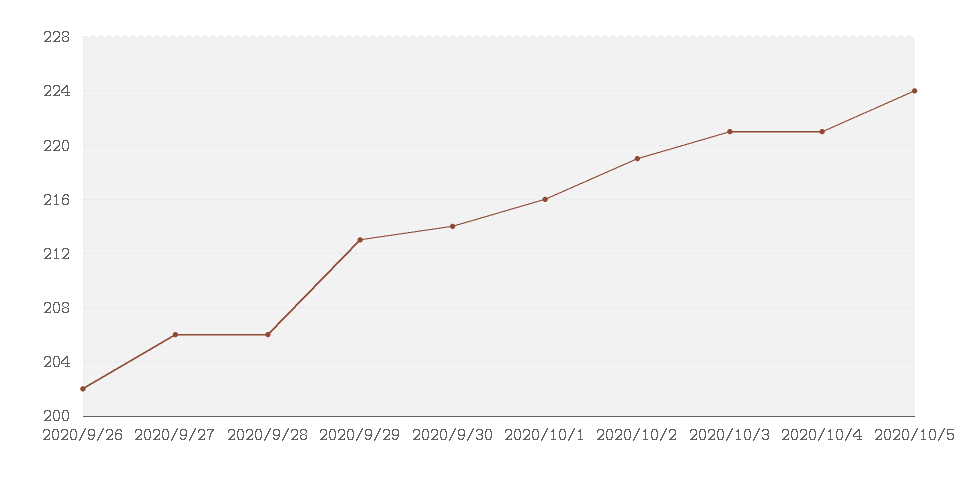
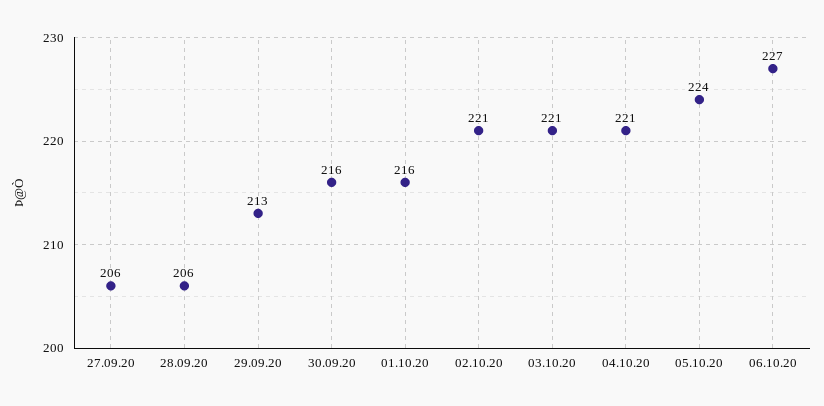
2020/9/26: 202 -> none
2020/9/30: 214 -> 216
2020/10/2: 219 -> 221
06.10.20: none -> 227

